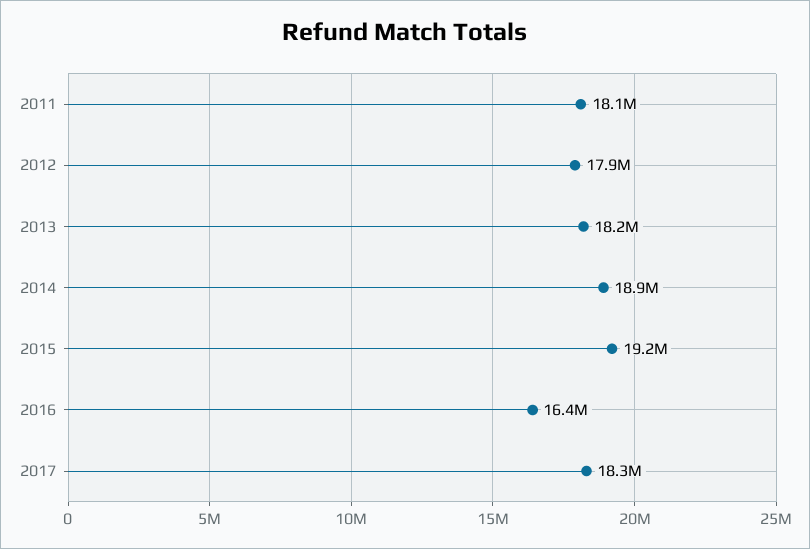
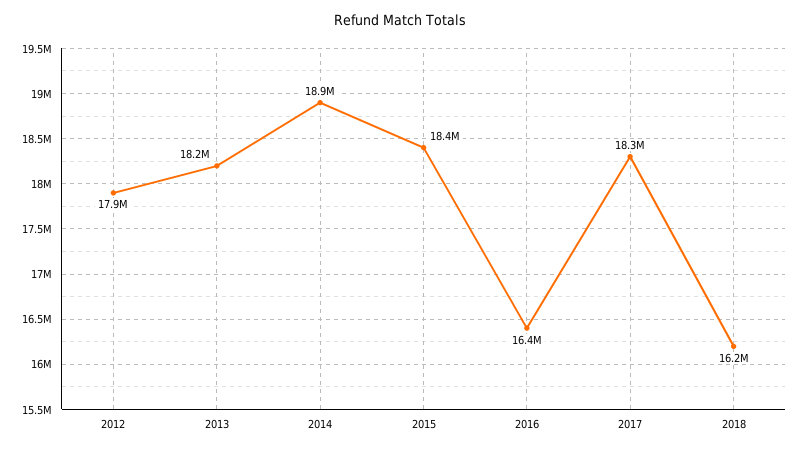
2011: 18100000 -> none
2015: 19200000 -> 18400000
2018: none -> 16200000

